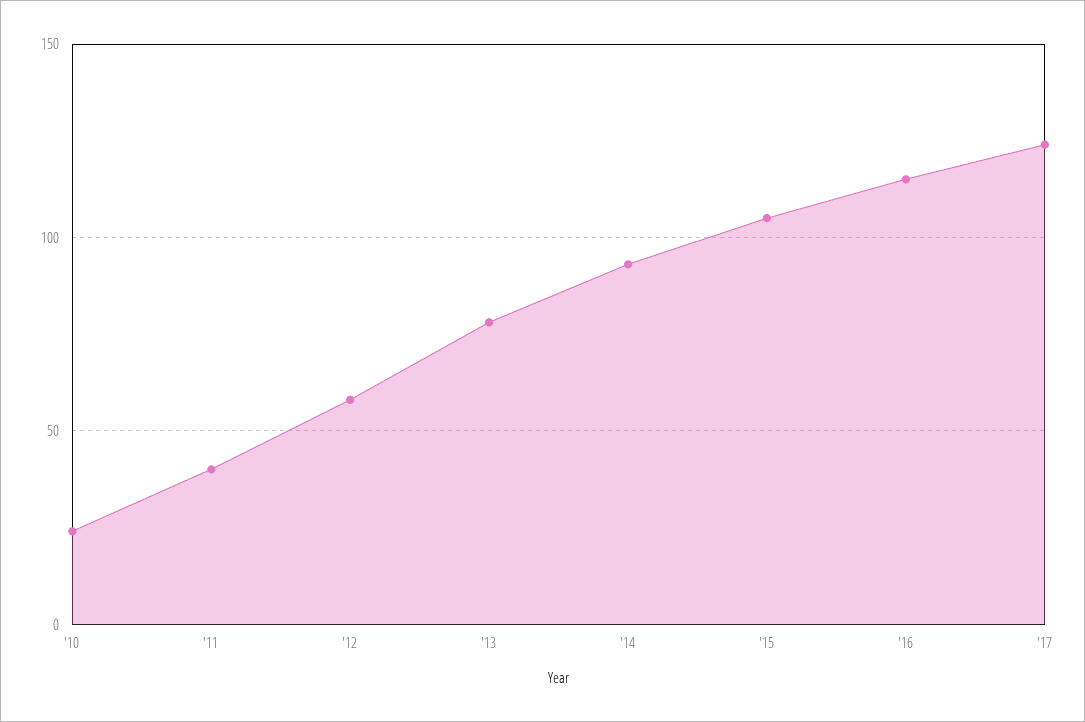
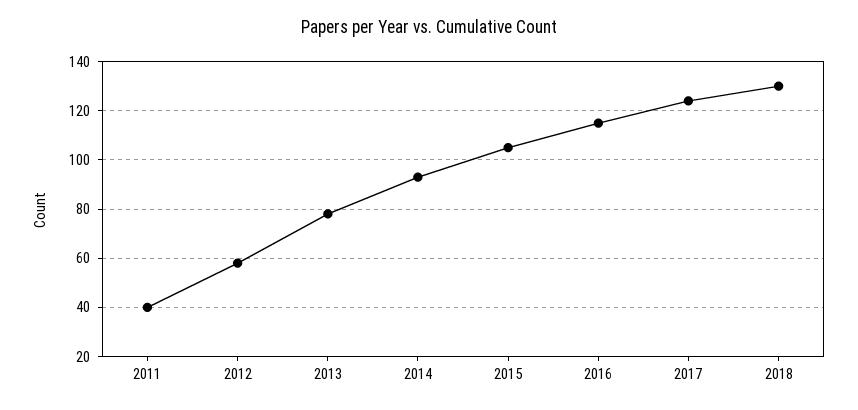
'10: 25 -> none
2018: none -> 130

